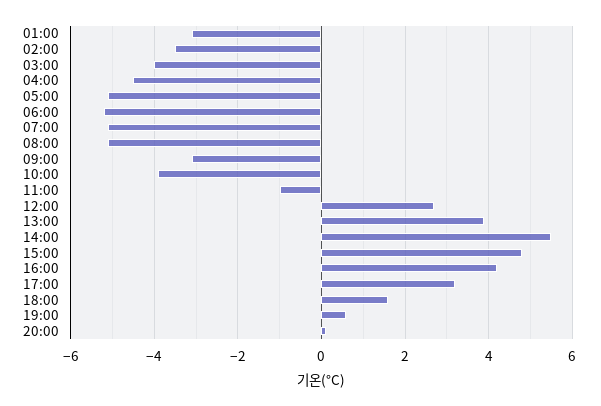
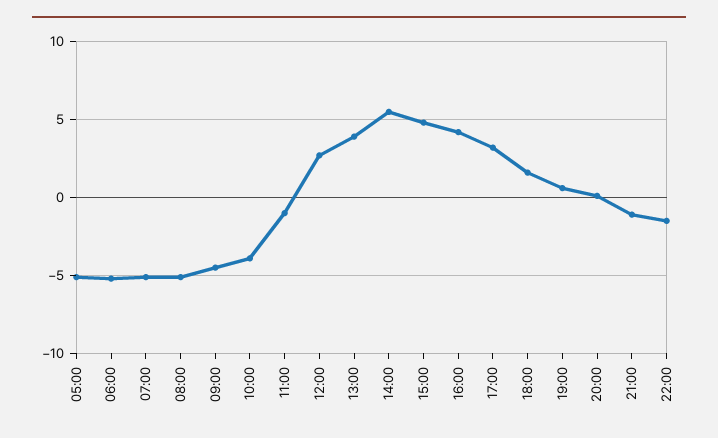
01:00: -3 -> none
02:00: -3.5 -> none
03:00: -4 -> none
04:00: -4.5 -> none
09:00: -3 -> -4.5
21:00: none -> -1
22:00: none -> -1.5

